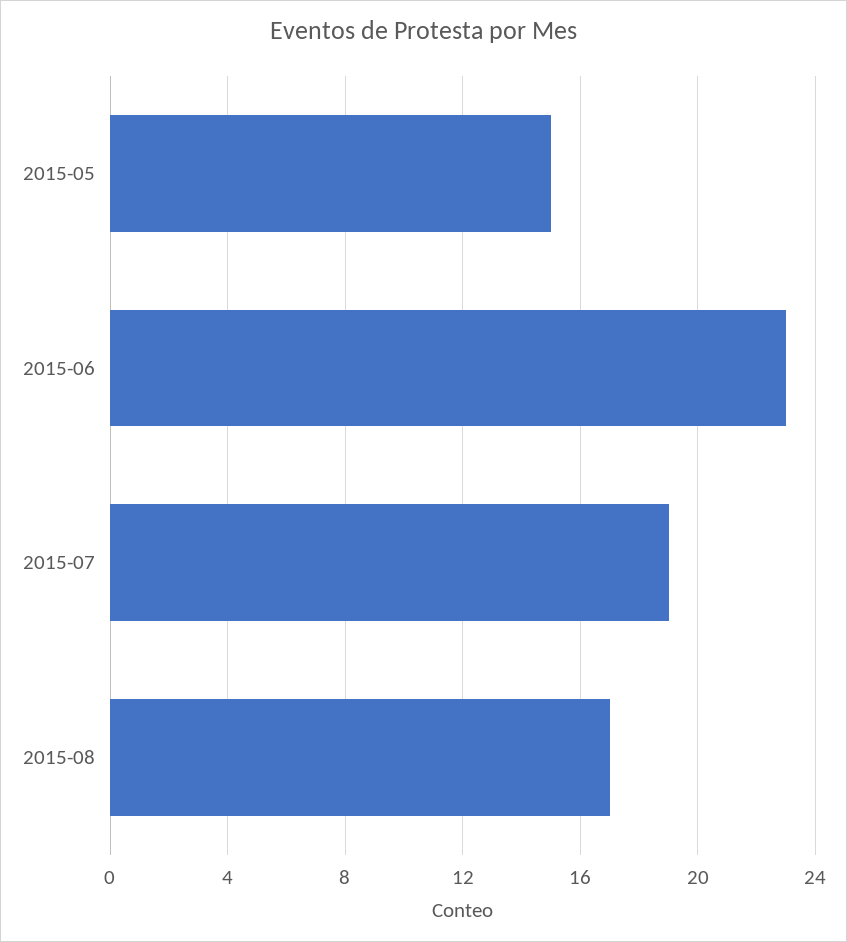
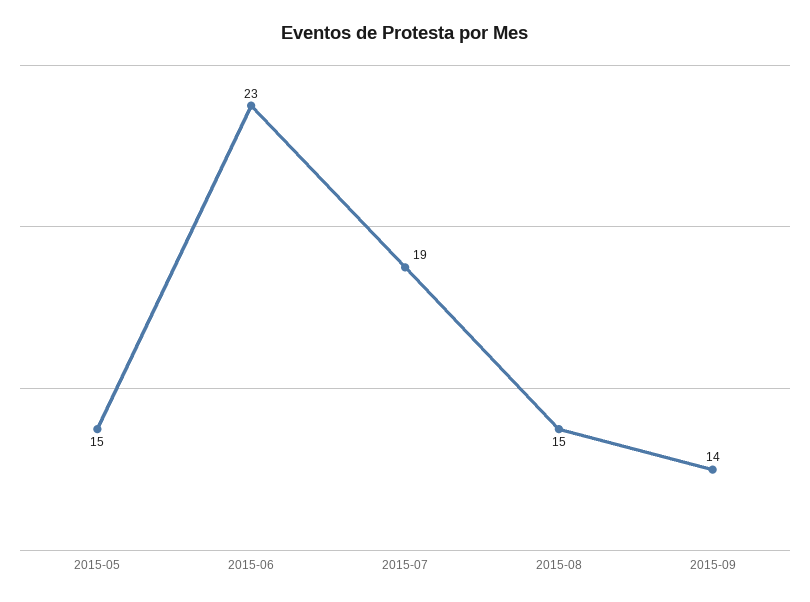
2015-08: 17 -> 15
2015-09: none -> 14

